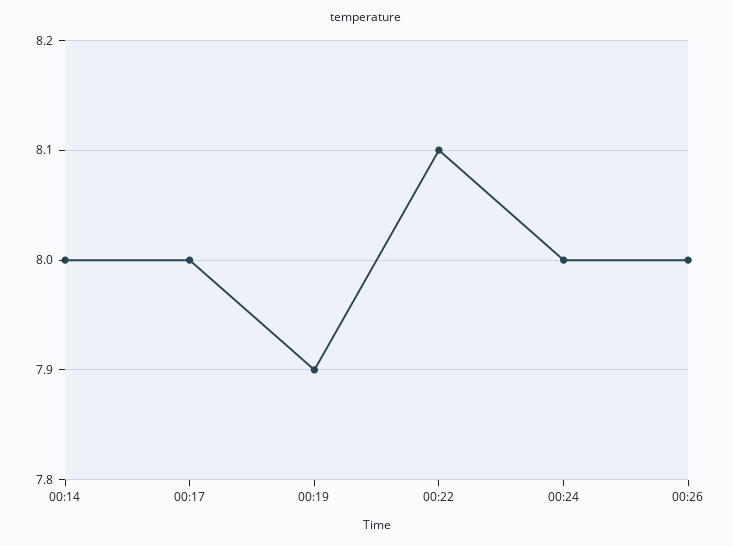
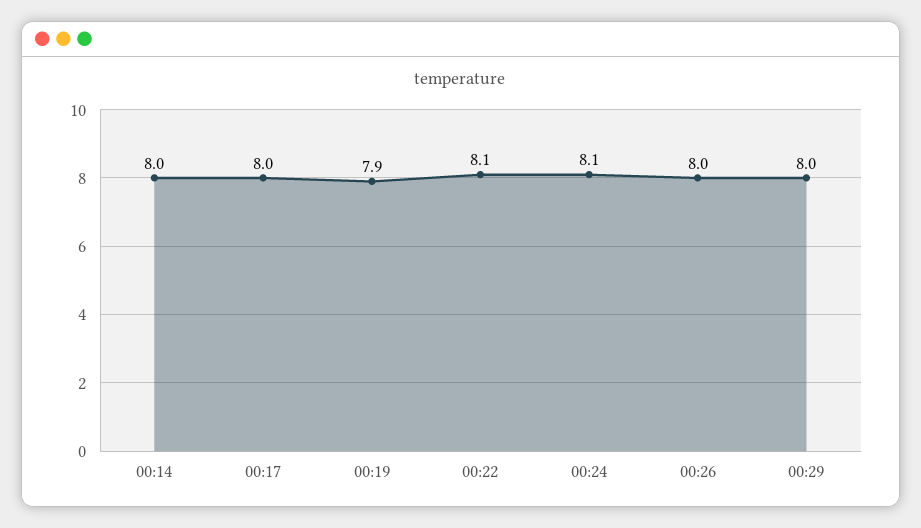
00:24: 8 -> 8.1
00:29: none -> 8

